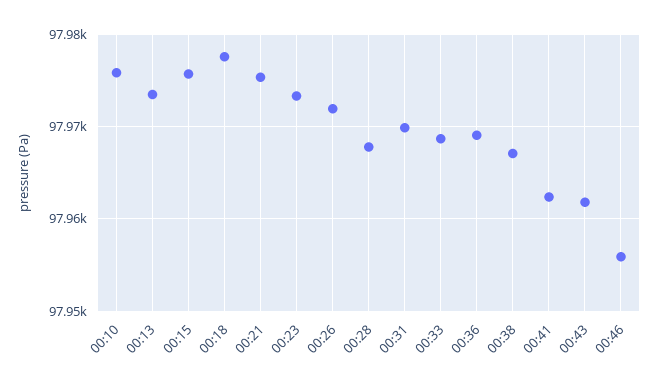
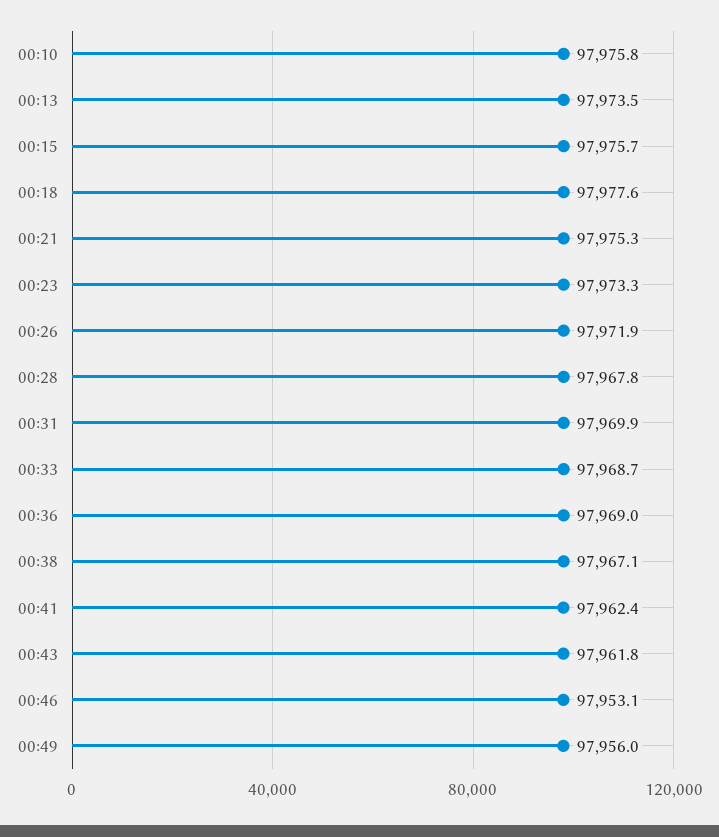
00:46: 97956 -> 97953.1
00:49: none -> 97956

